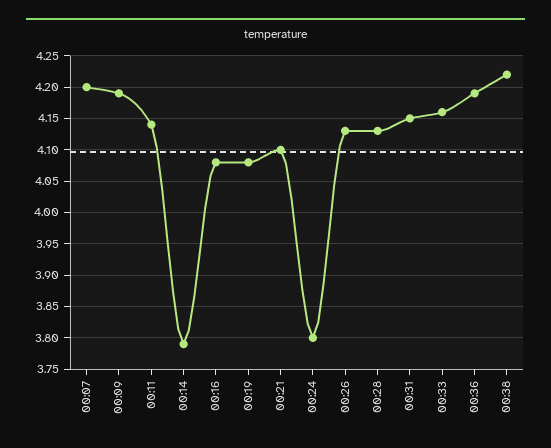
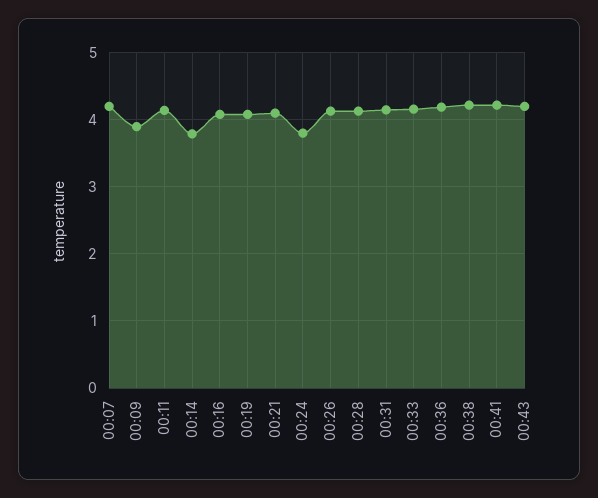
00:09: 4.19 -> 3.9
00:41: none -> 4.2
00:43: none -> 4.2

